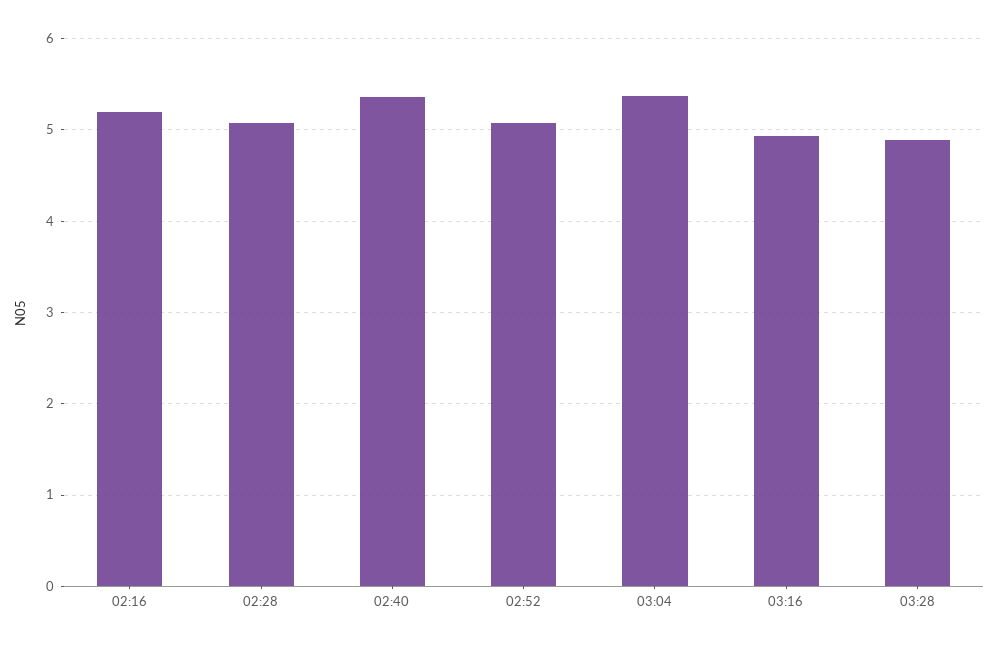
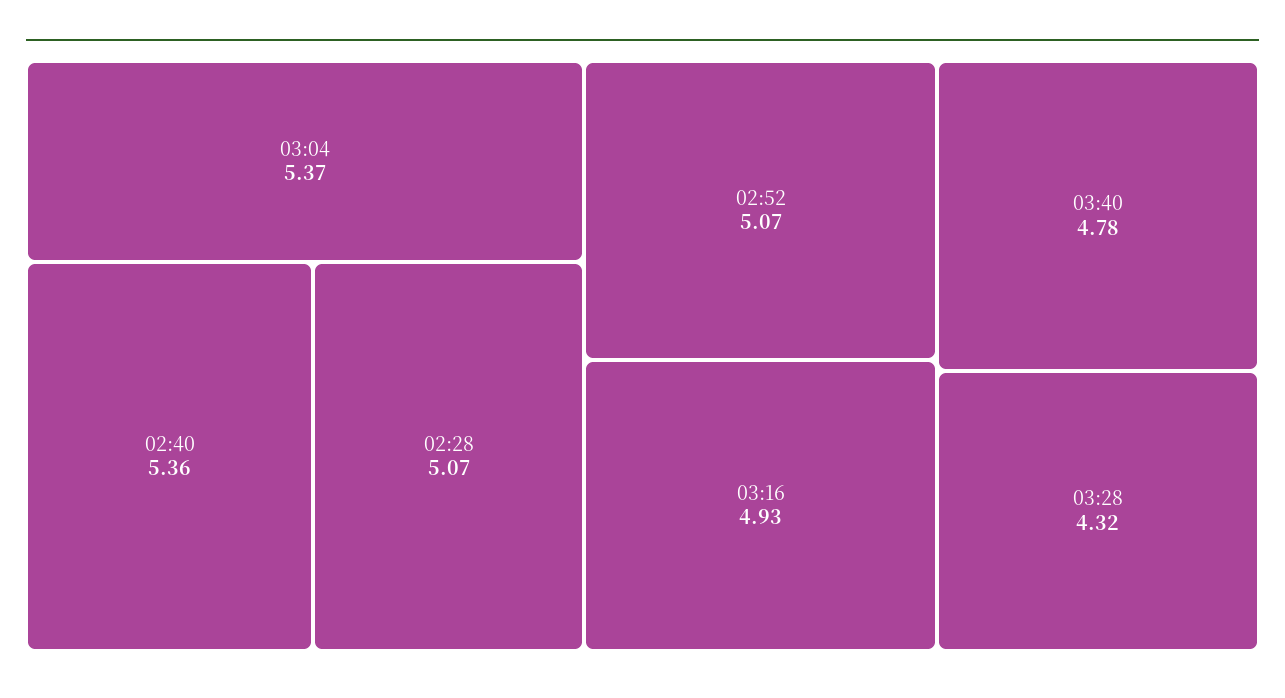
02:16: 5.2 -> none
03:28: 4.9 -> 4.32
03:40: none -> 4.78

